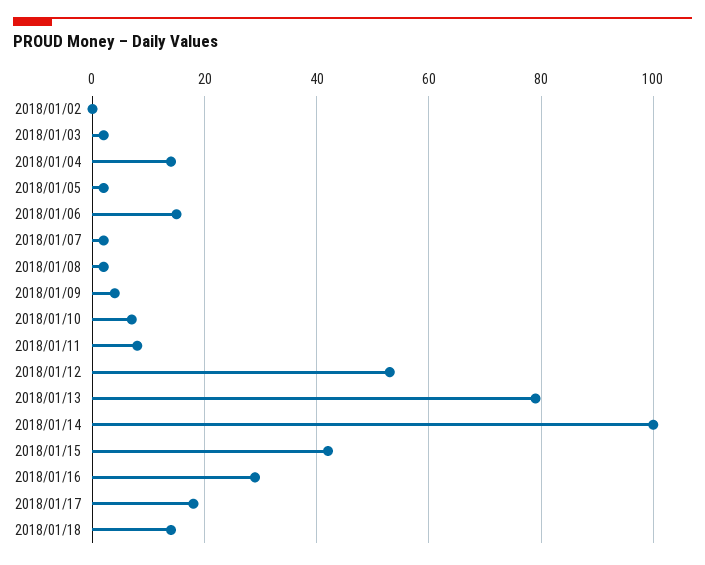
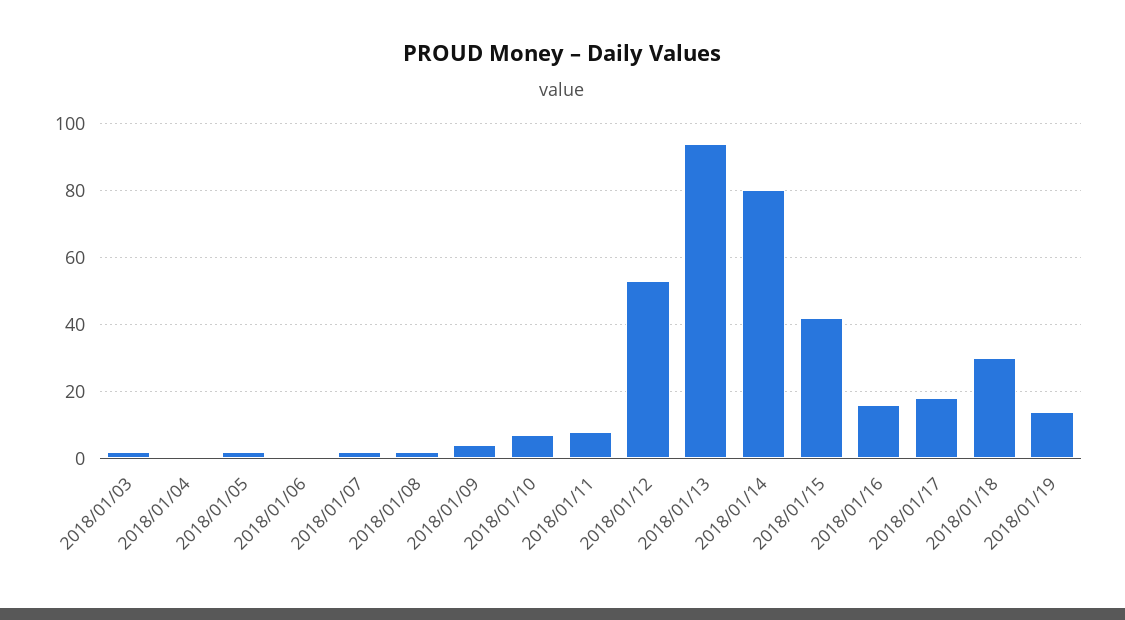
2018/01/02: 0 -> none
2018/01/04: 15 -> 0
2018/01/06: 15 -> 0
2018/01/13: 80 -> 95
2018/01/14: 100 -> 80
2018/01/16: 30 -> 15
2018/01/18: 15 -> 30
2018/01/19: none -> 15

